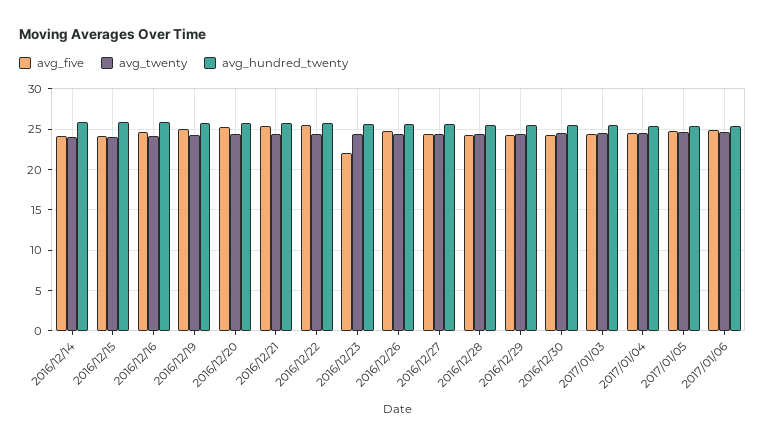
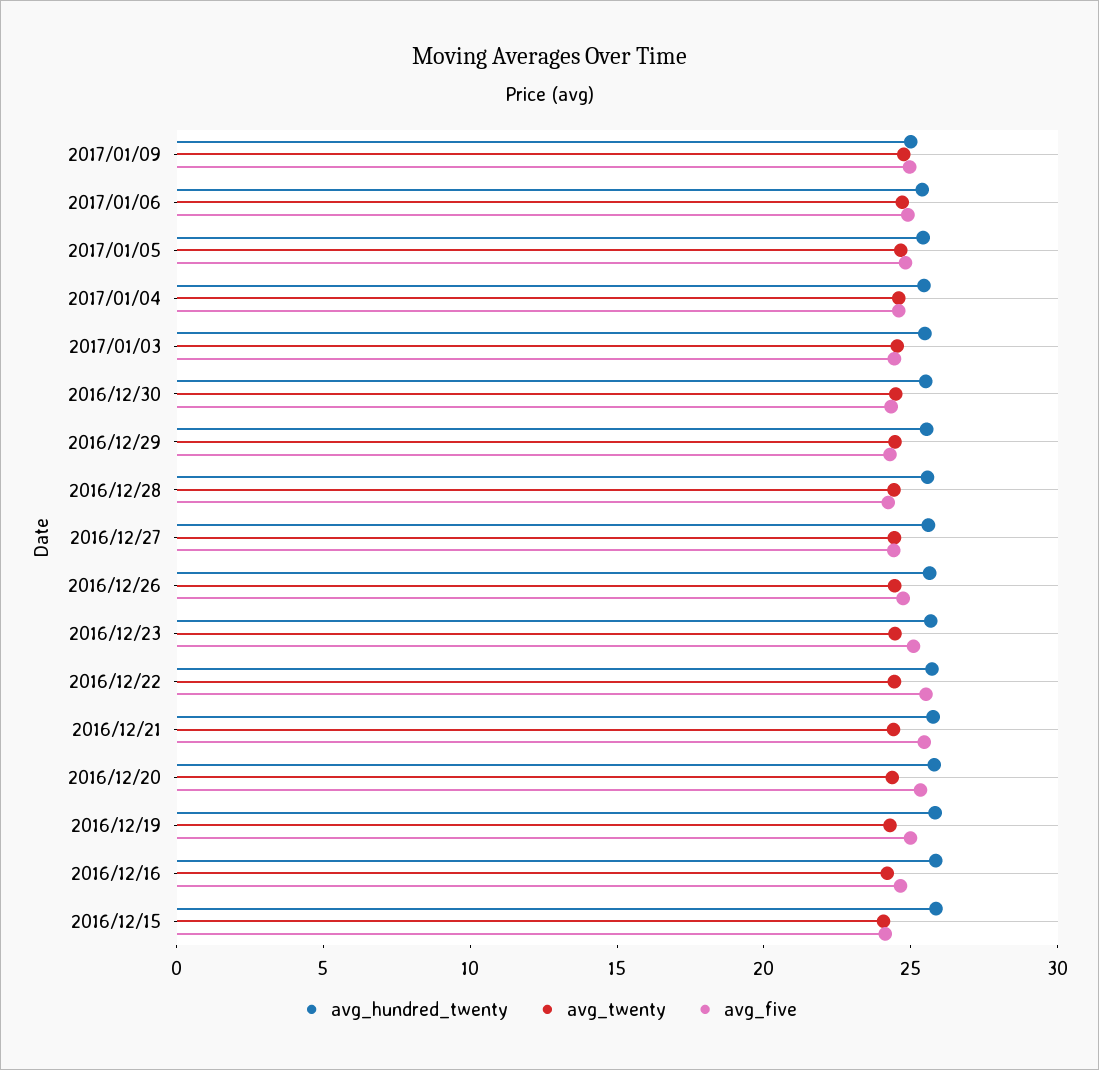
avg_five, 2016/12/14: 24 -> none
avg_twenty, 2016/12/14: 24 -> none
avg_hundred_twenty, 2016/12/14: 26 -> none
avg_five, 2016/12/23: 22 -> 25
avg_hundred_twenty, 2017/01/09: none -> 25
avg_twenty, 2017/01/09: none -> 25
avg_five, 2017/01/09: none -> 25

